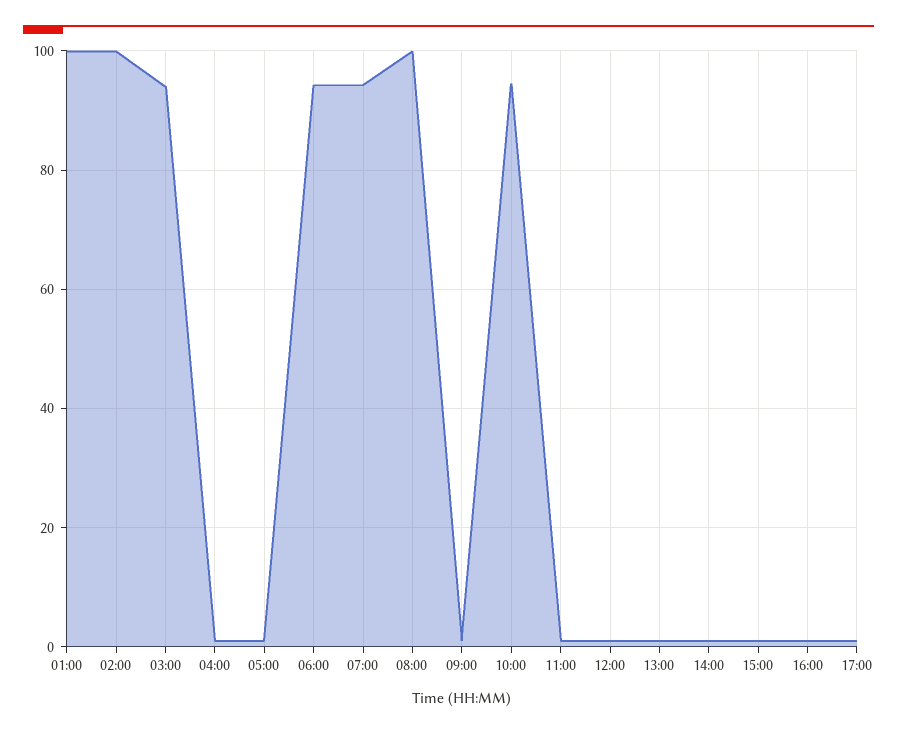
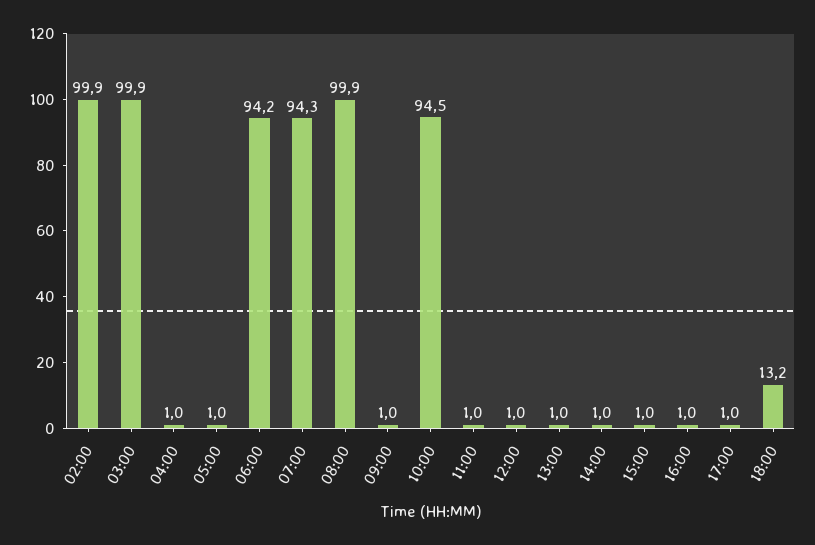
01:00: 100 -> none
03:00: 94 -> 99.9
18:00: none -> 13.2

